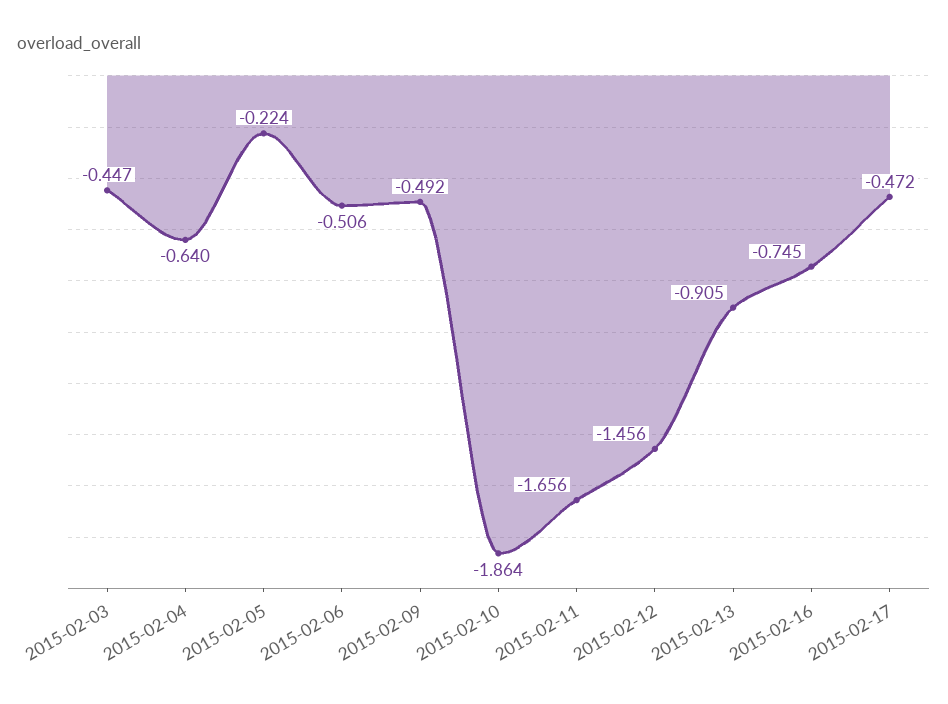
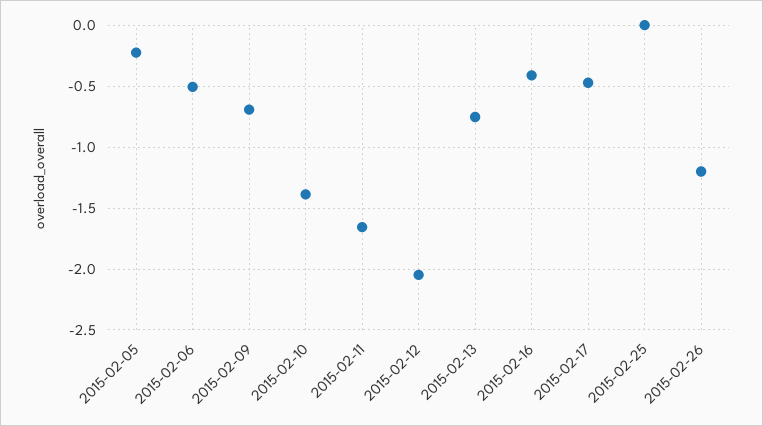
2015-02-03: -0.447 -> none
2015-02-04: -0.64 -> none
2015-02-09: -0.492 -> -0.7
2015-02-10: -1.864 -> -1.4
2015-02-12: -1.456 -> -2.05
2015-02-13: -0.905 -> -0.75
2015-02-16: -0.745 -> -0.4
2015-02-25: none -> 0
2015-02-26: none -> -1.2

